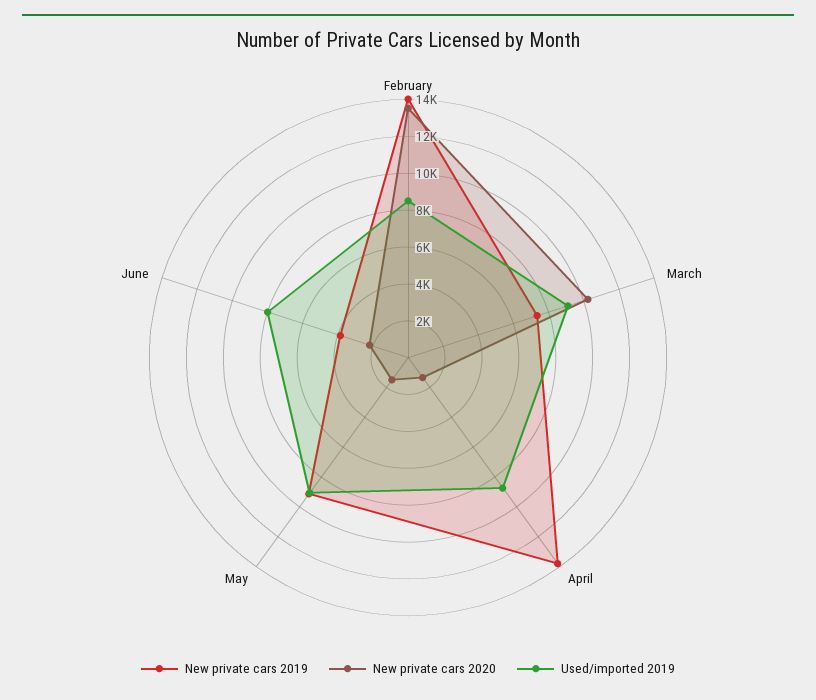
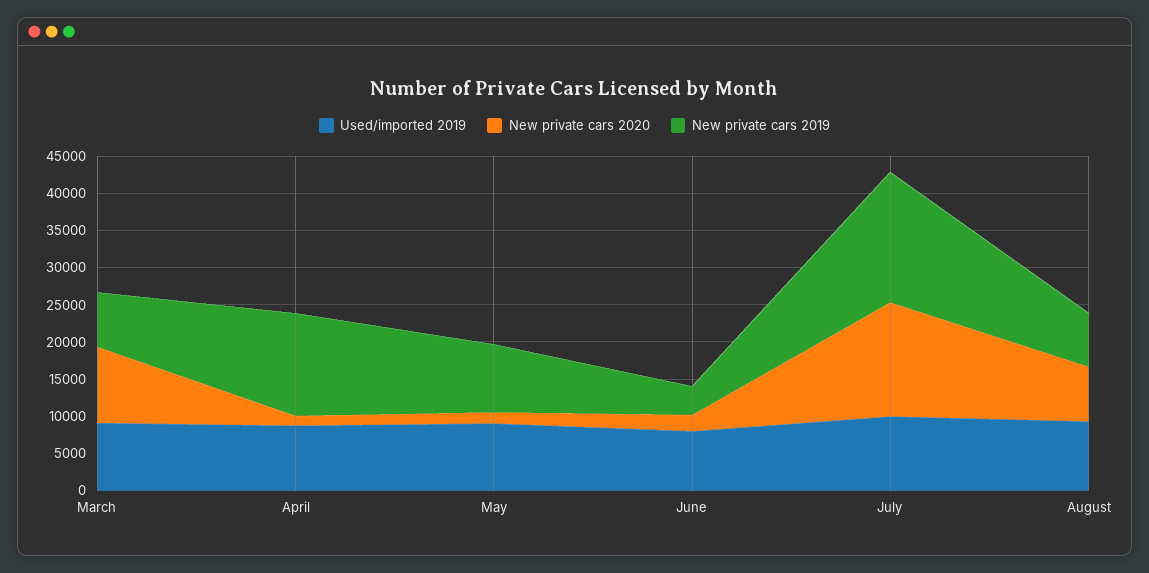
New private cars 2019, February: 14000 -> none
New private cars 2020, February: 13500 -> none
Used/imported 2019, February: 8500 -> none
Used/imported 2019, July: none -> 10000
New private cars 2020, July: none -> 15000
New private cars 2019, July: none -> 17500
Used/imported 2019, August: none -> 10000
New private cars 2020, August: none -> 7500
New private cars 2019, August: none -> 7500

